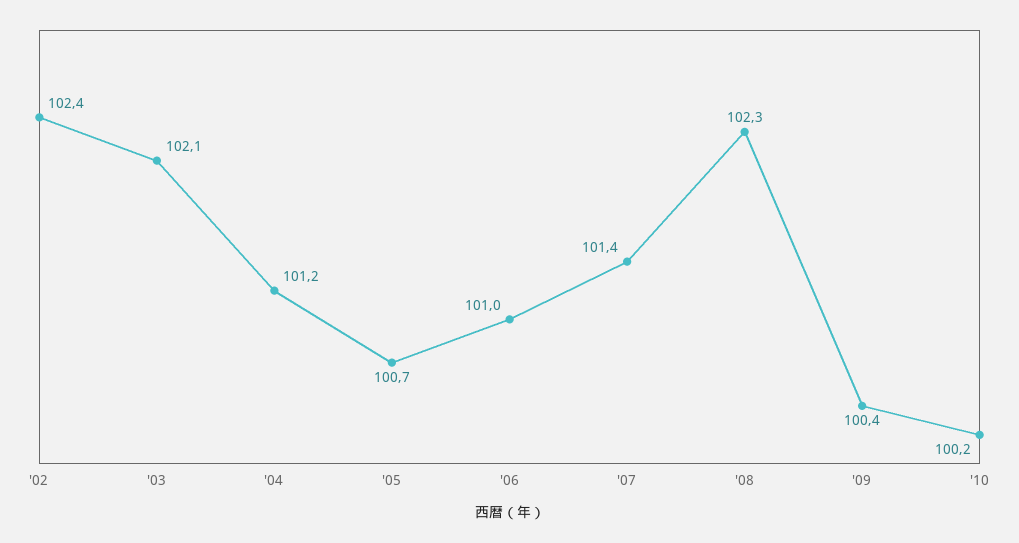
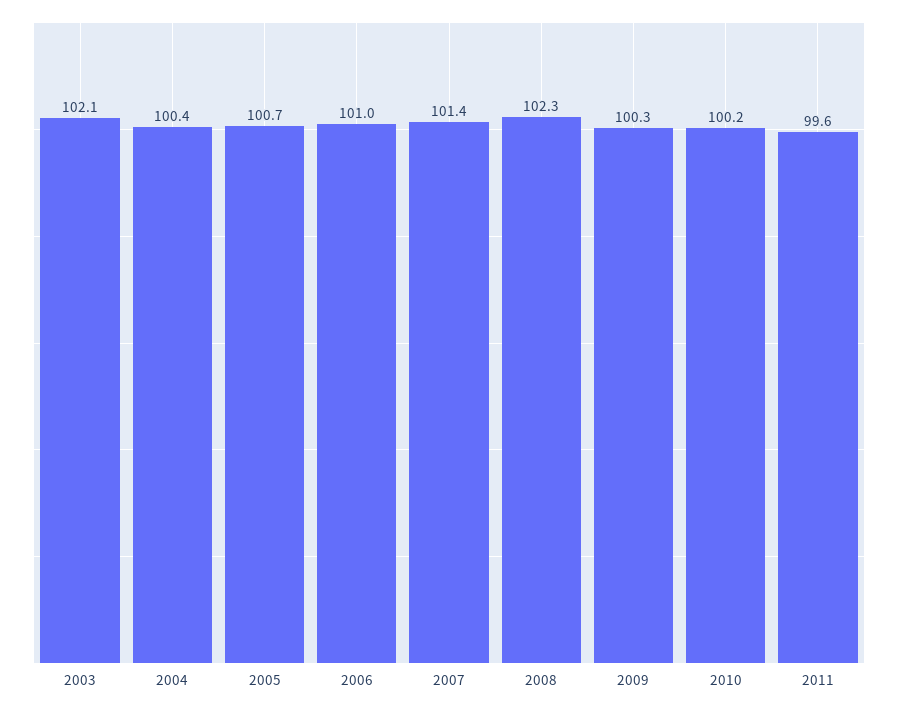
'02: 102.4 -> none
'04: 101.2 -> 100.4
'09: 100.4 -> 100.3
2011: none -> 99.6

